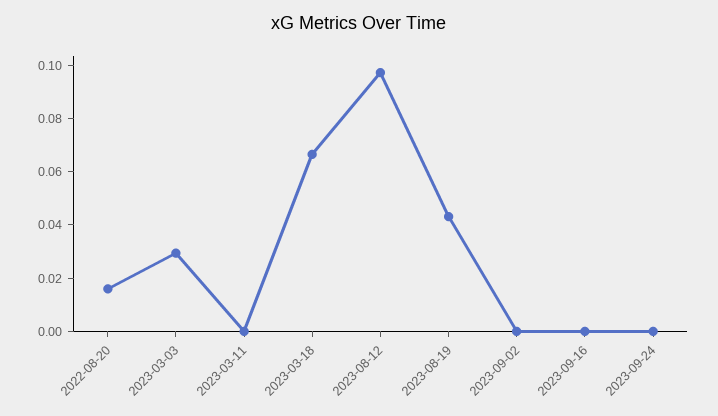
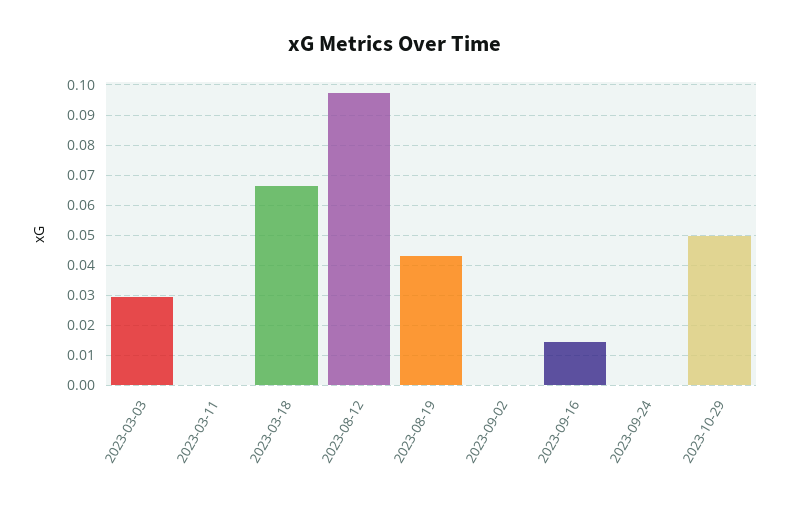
2022-08-20: 0.015 -> none
2023-09-16: 0 -> 0.014
2023-10-29: none -> 0.05

